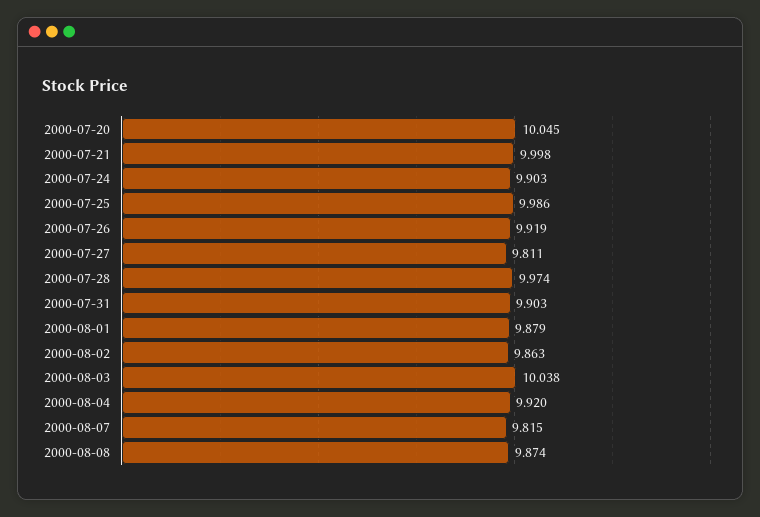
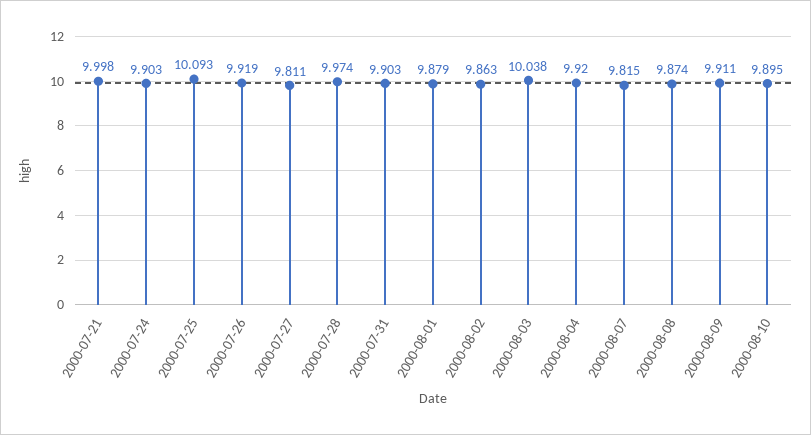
2000-07-20: 10.045 -> none
2000-07-25: 9.986 -> 10.093
2000-08-09: none -> 9.911
2000-08-10: none -> 9.895

